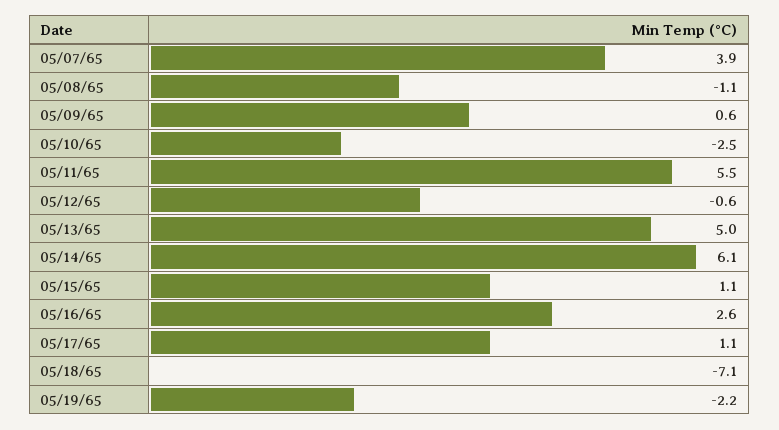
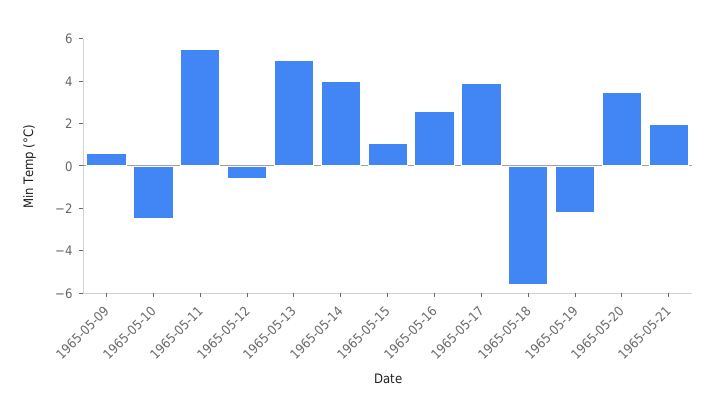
05/07/65: 3.9 -> none
05/08/65: -1.1 -> none
05/14/65: 6.1 -> 4
05/17/65: 1.1 -> 4
05/18/65: -7.1 -> -5.5
1965-05-20: none -> 3.5
1965-05-21: none -> 2

